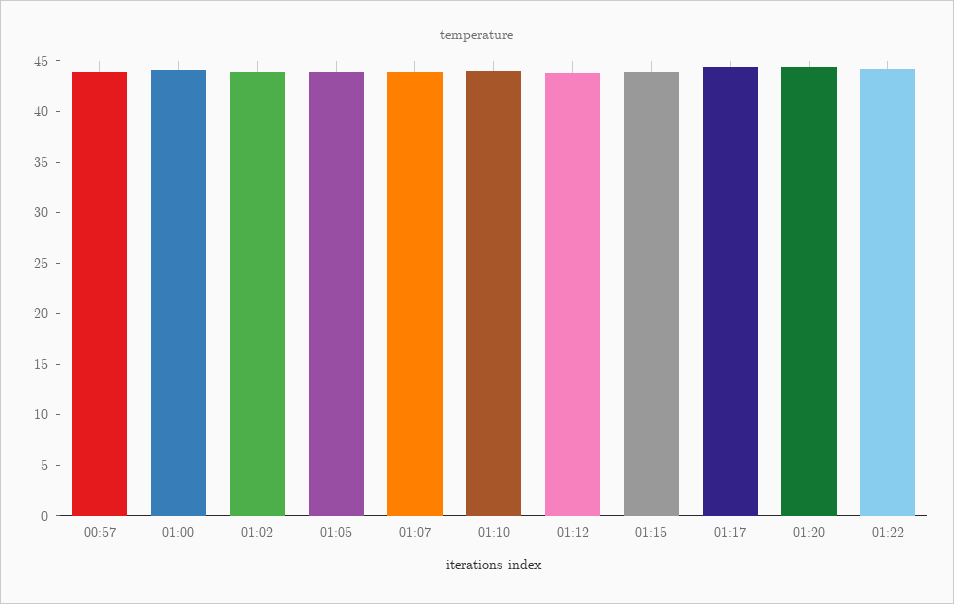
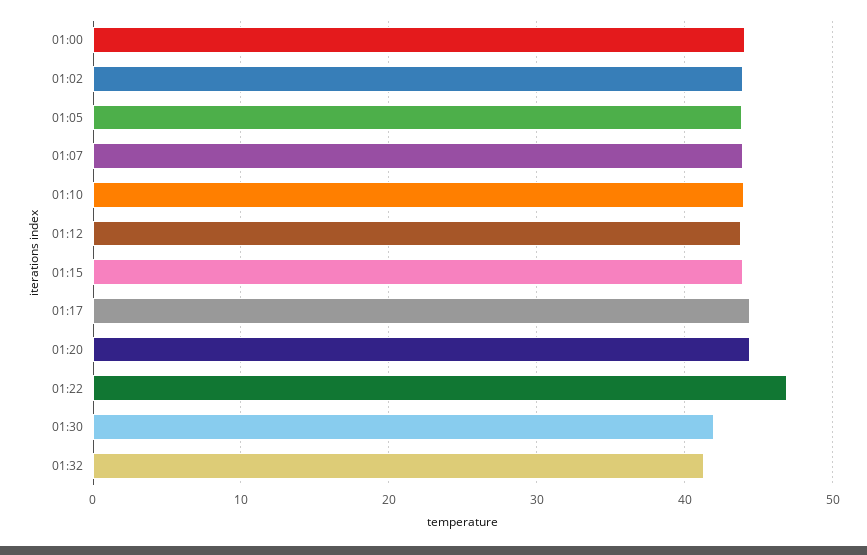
00:57: 44 -> none
01:22: 44 -> 47
01:30: none -> 42
01:32: none -> 41

